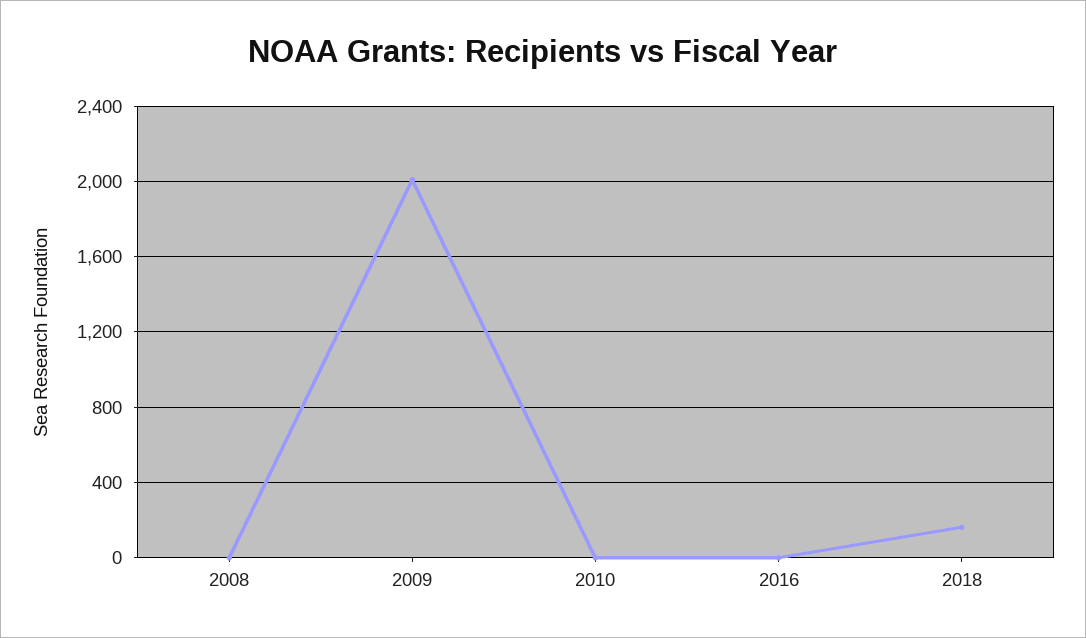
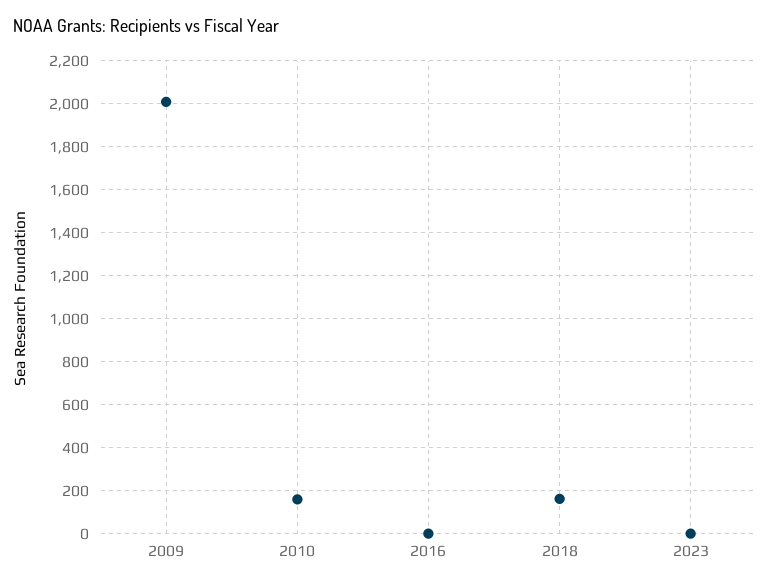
2008: 0 -> none
2010: 0 -> 150
2023: none -> 0

